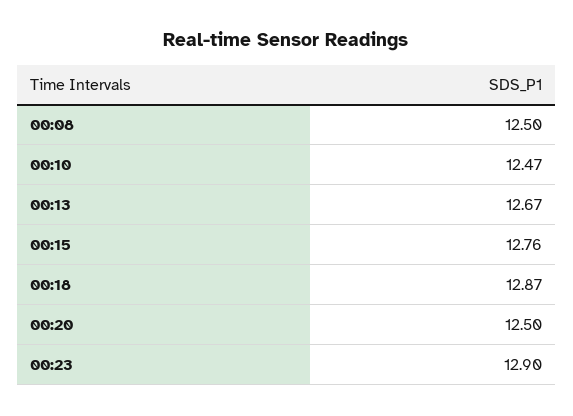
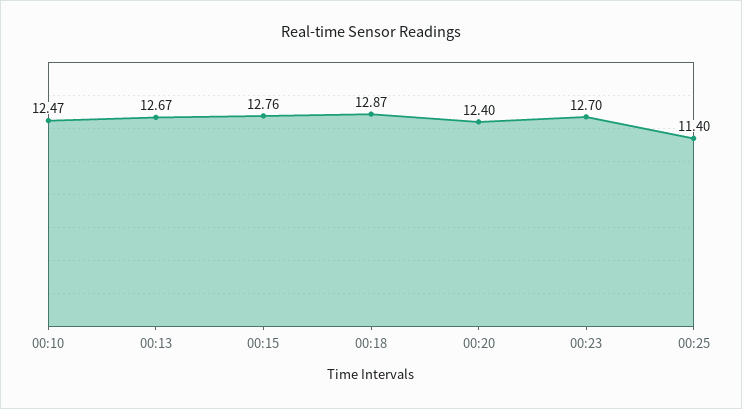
00:08: 12.5 -> none
00:20: 12.5 -> 12.4
00:23: 12.9 -> 12.7
00:25: none -> 11.4

